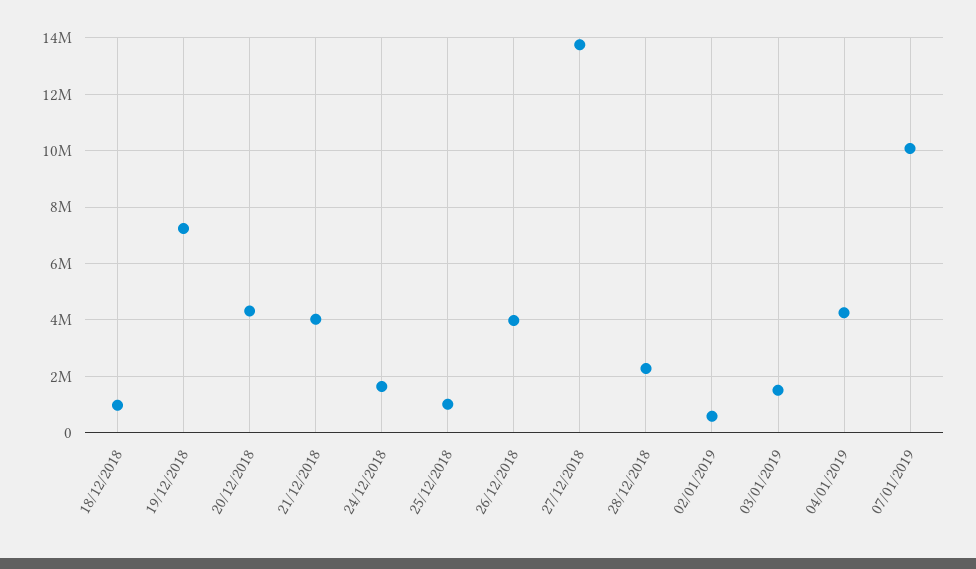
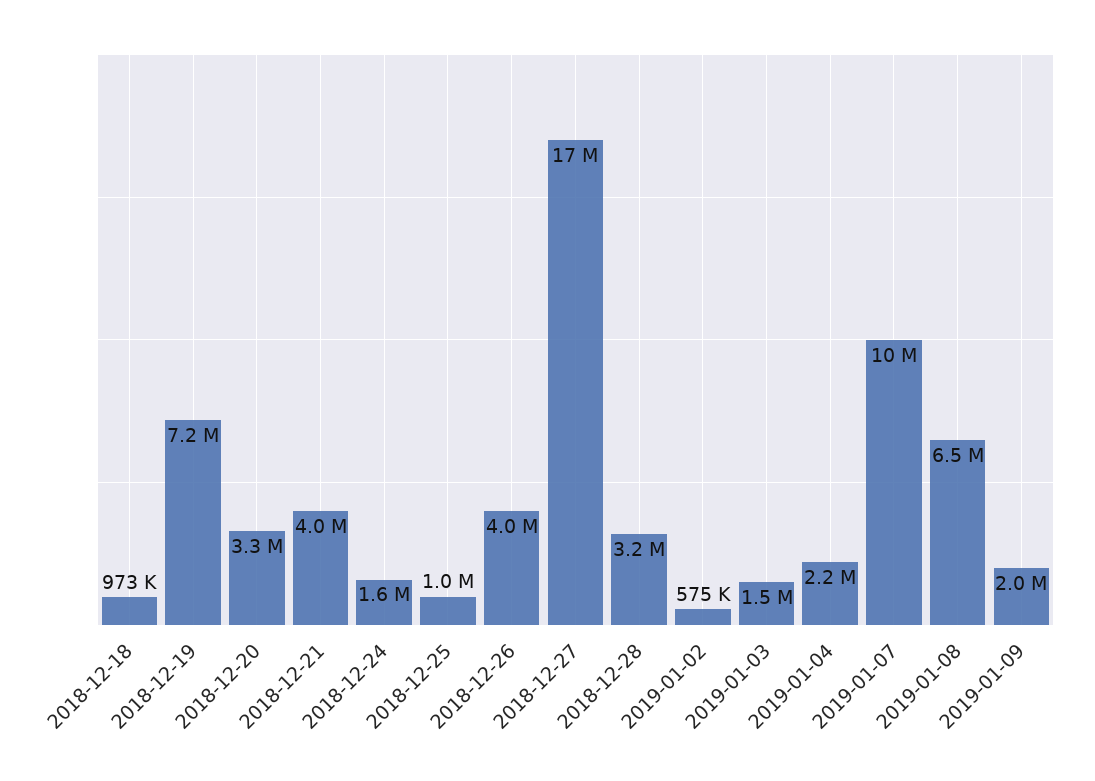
20/12/2018: 4250000 -> 3300000
27/12/2018: 13750000 -> 17000000
28/12/2018: 2250000 -> 3200000
04/01/2019: 4250000 -> 2200000
2019-01-08: none -> 6500000
2019-01-09: none -> 2000000

